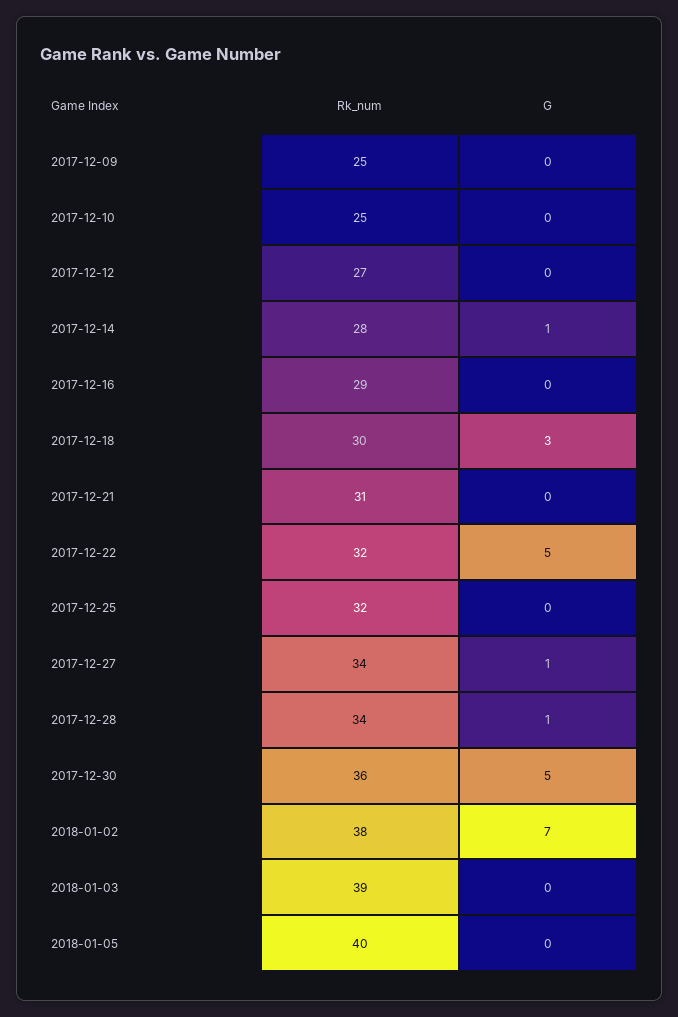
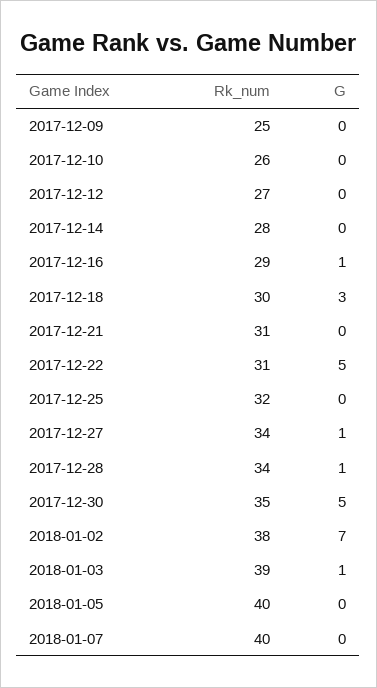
Rk_num, 2017-12-10: 25 -> 26
G, 2017-12-14: 1 -> 0
G, 2017-12-16: 0 -> 1
Rk_num, 2017-12-22: 32 -> 31
Rk_num, 2017-12-30: 36 -> 35
G, 2018-01-03: 0 -> 1
Rk_num, 2018-01-07: none -> 40
G, 2018-01-07: none -> 0

